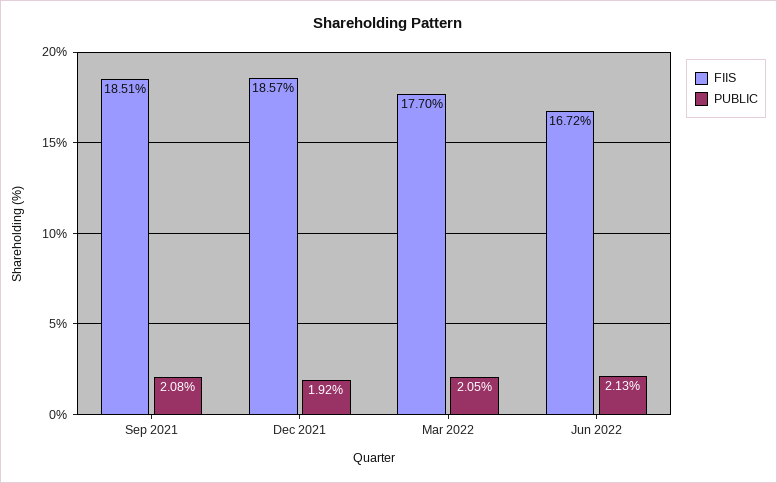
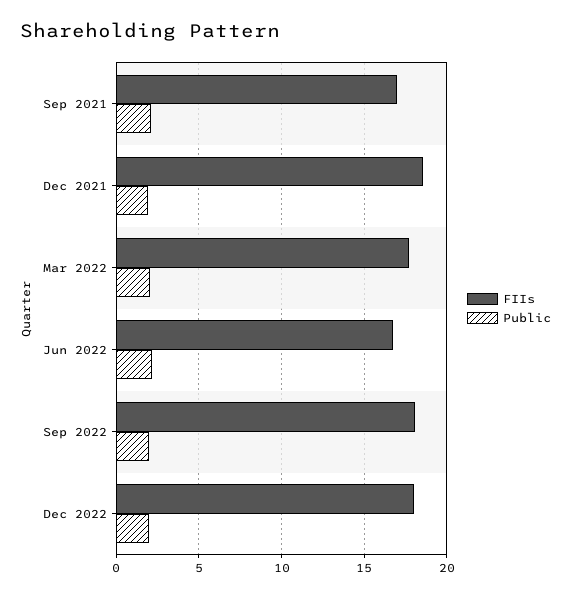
FIIS, Sep 2021: 18.51 -> 17
FIIS, Sep 2022: none -> 18
PUBLIC, Sep 2022: none -> 2
FIIS, Dec 2022: none -> 18
PUBLIC, Dec 2022: none -> 2

